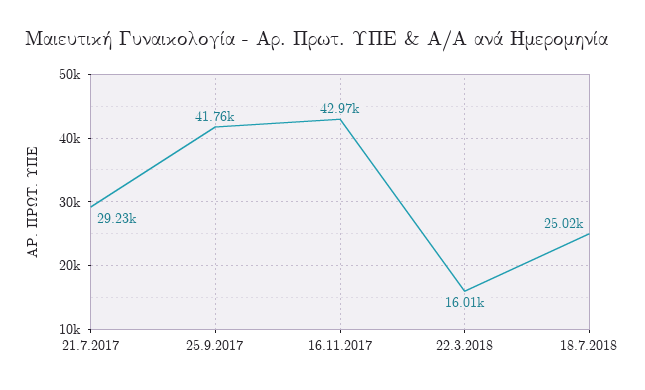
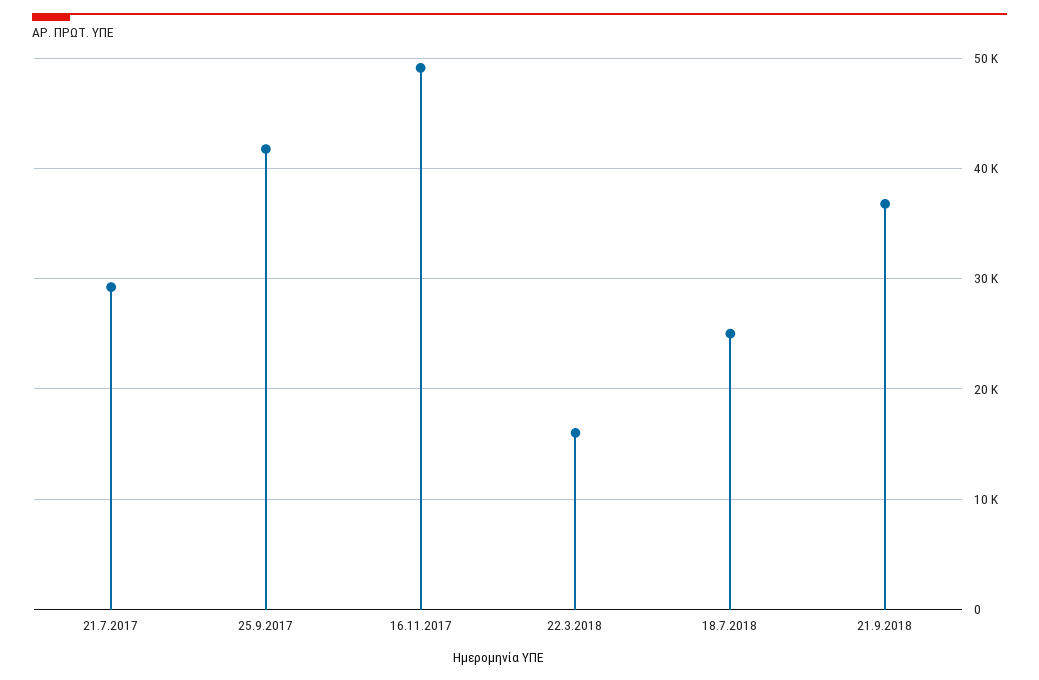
16.11.2017: 42970 -> 49000
21.9.2018: none -> 37000

